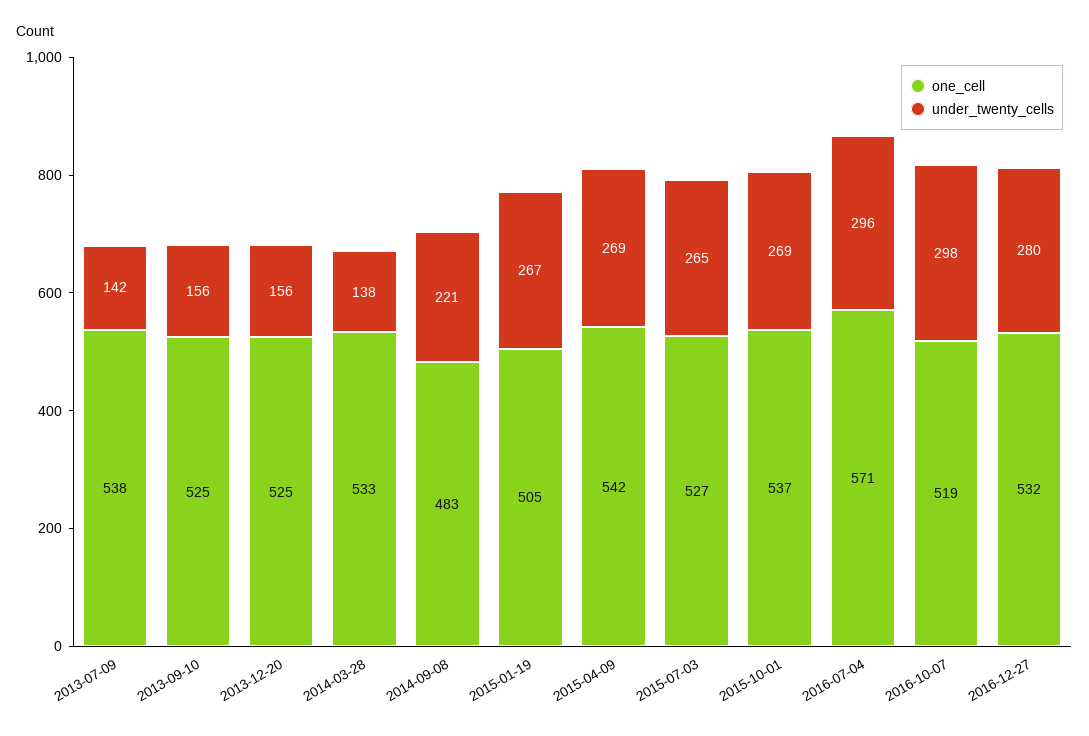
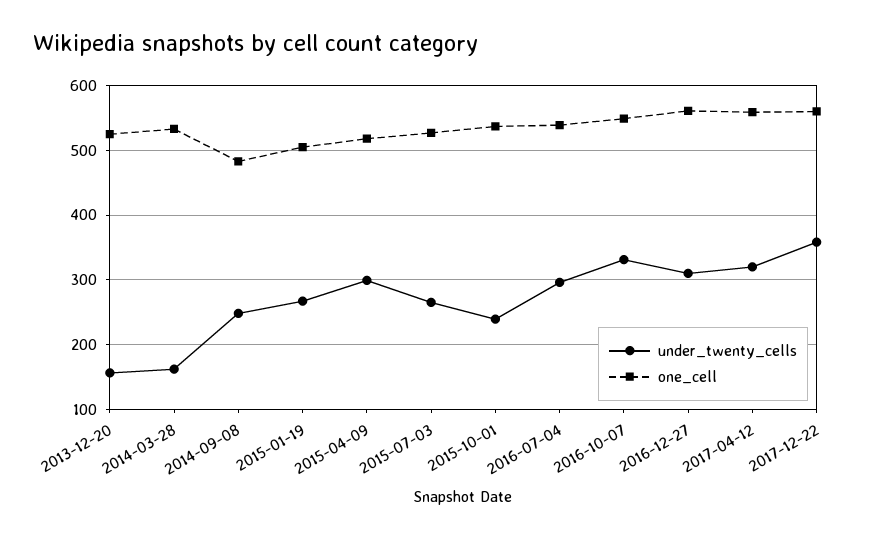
one_cell, 2013-07-09: 538 -> none
under_twenty_cells, 2013-07-09: 142 -> none
one_cell, 2013-09-10: 525 -> none
under_twenty_cells, 2013-09-10: 156 -> none
under_twenty_cells, 2014-03-28: 138 -> 160
under_twenty_cells, 2014-09-08: 221 -> 250
one_cell, 2015-04-09: 542 -> 520
under_twenty_cells, 2015-04-09: 269 -> 300
under_twenty_cells, 2015-10-01: 269 -> 240
one_cell, 2016-07-04: 571 -> 540
one_cell, 2016-10-07: 519 -> 550
under_twenty_cells, 2016-10-07: 298 -> 330
one_cell, 2016-12-27: 532 -> 560
under_twenty_cells, 2016-12-27: 280 -> 310
under_twenty_cells, 2017-04-12: none -> 320
one_cell, 2017-04-12: none -> 560
under_twenty_cells, 2017-12-22: none -> 360
one_cell, 2017-12-22: none -> 560

